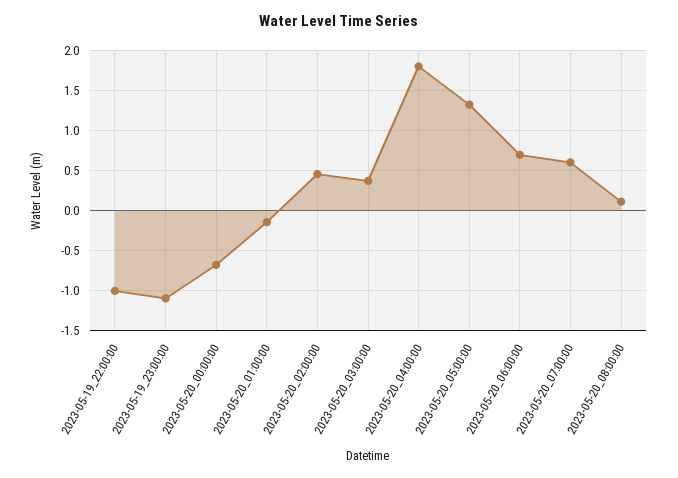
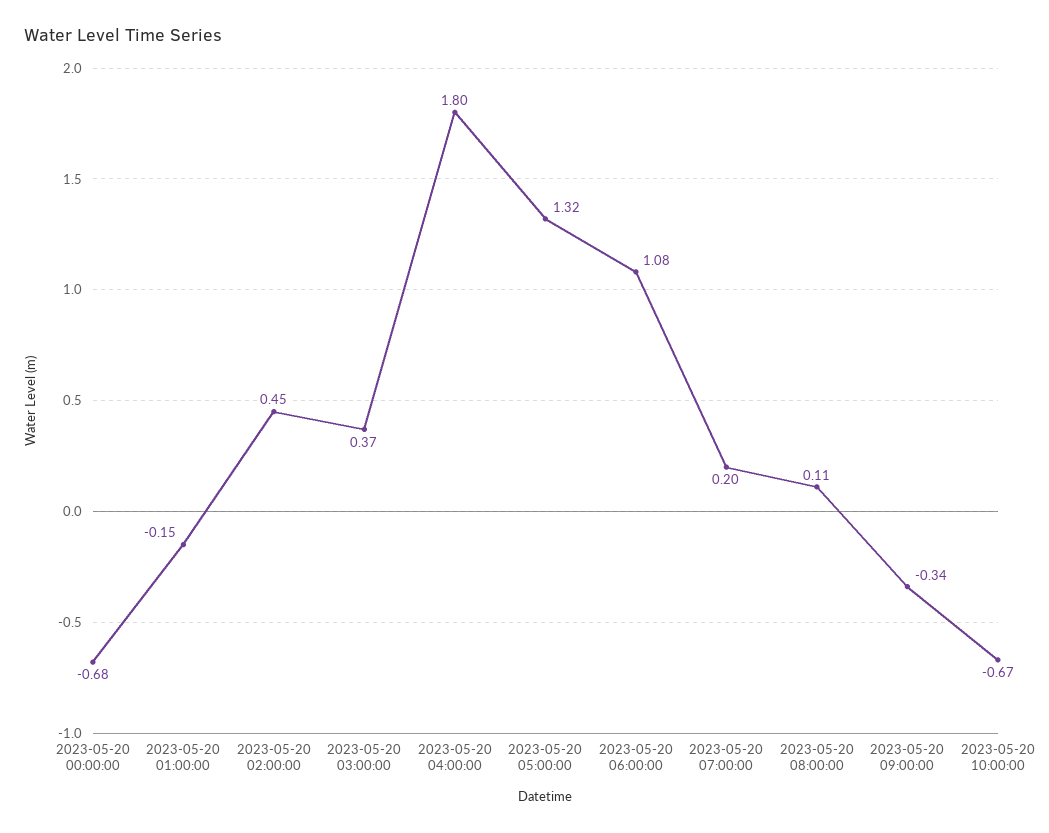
2023-05-19_22:00:00: -1 -> none
2023-05-19_23:00:00: -1.1 -> none
2023-05-20_06:00:00: 0.7 -> 1.08
2023-05-20_07:00:00: 0.6 -> 0.2
2023-05-20 09:00:00: none -> -0.34
2023-05-20 10:00:00: none -> -0.67

